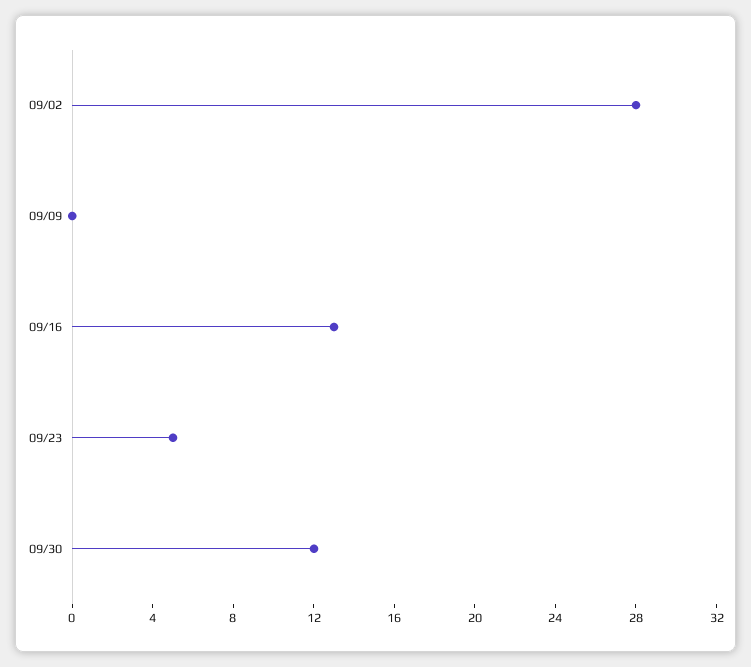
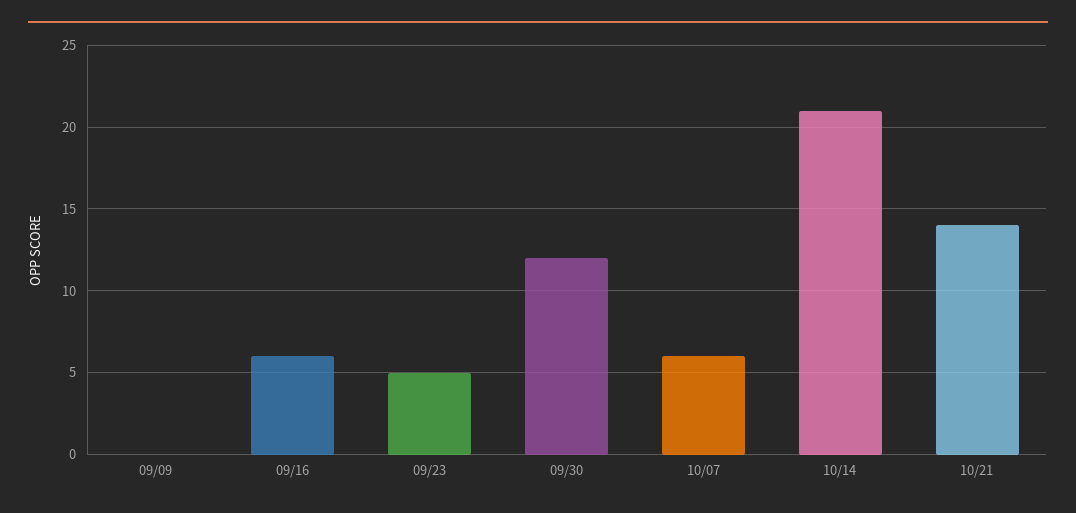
09/02: 28 -> none
09/16: 13 -> 6
10/07: none -> 6
10/14: none -> 21
10/21: none -> 14

